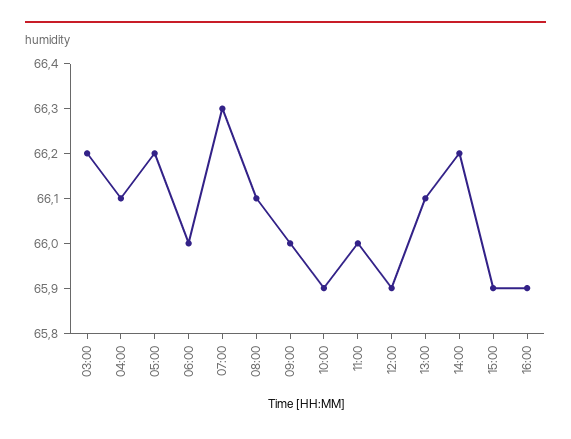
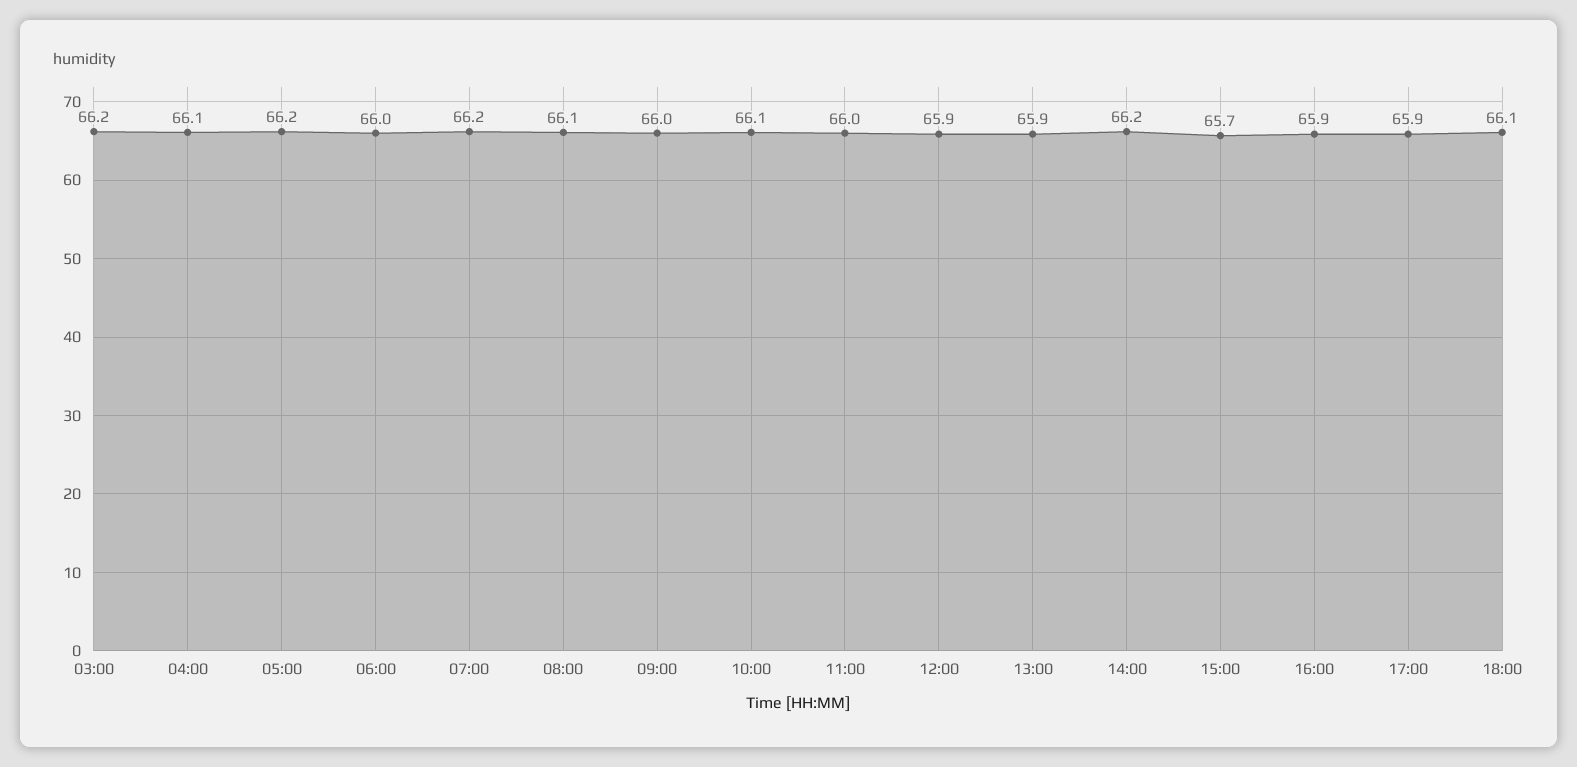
07:00: 66.3 -> 66.2
10:00: 65.9 -> 66.1
13:00: 66.1 -> 65.9
15:00: 65.9 -> 65.7
17:00: none -> 65.9
18:00: none -> 66.1

